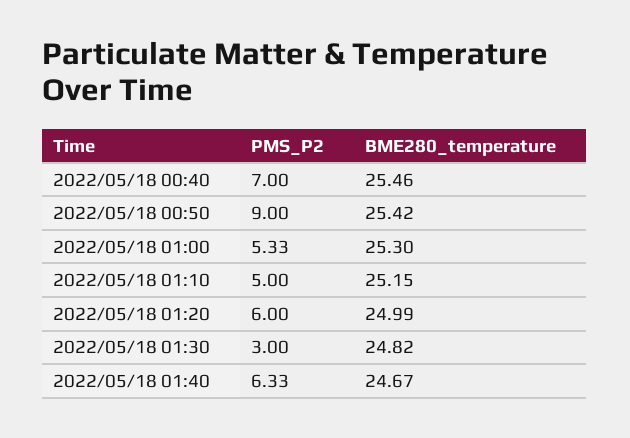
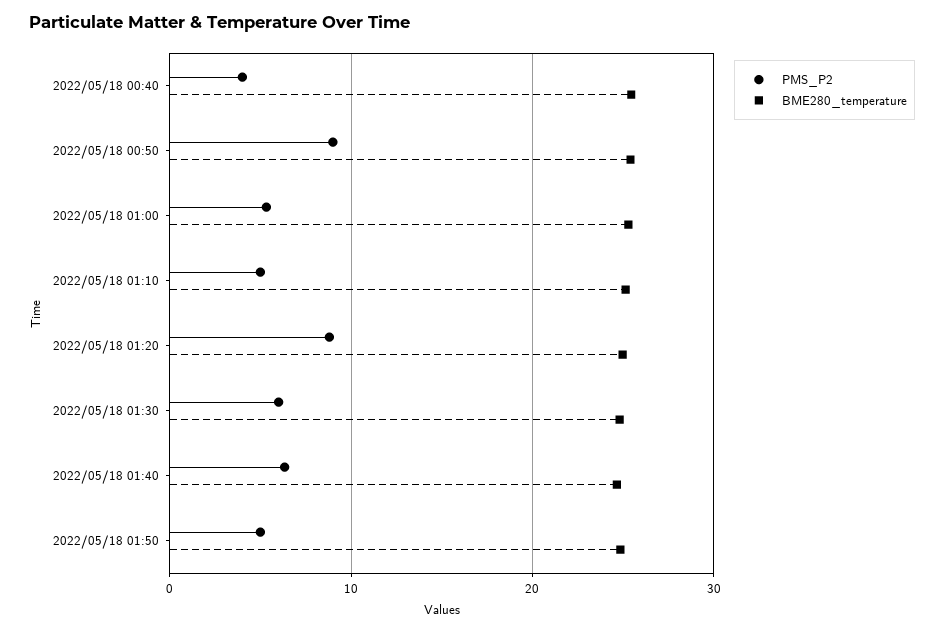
PMS_P2, 2022/05/18 00:40: 7 -> 4
PMS_P2, 2022/05/18 01:20: 6 -> 9
PMS_P2, 2022/05/18 01:30: 3 -> 6
PMS_P2, 2022/05/18 01:50: none -> 5
BME280_temperature, 2022/05/18 01:50: none -> 25

